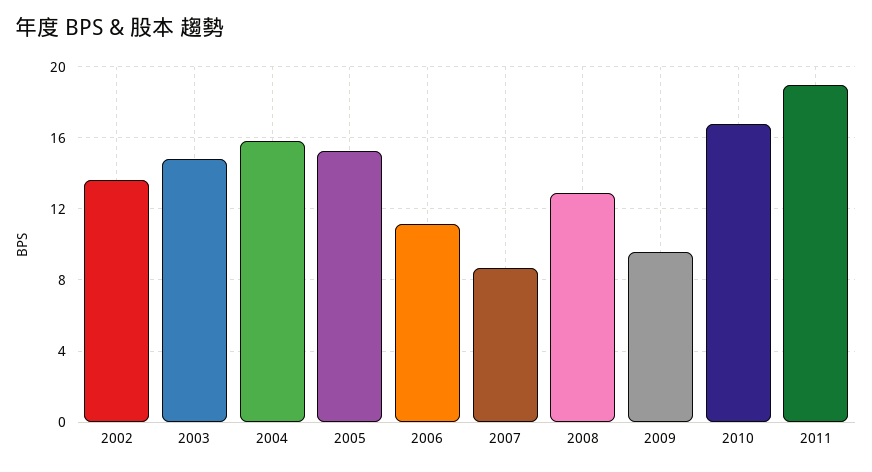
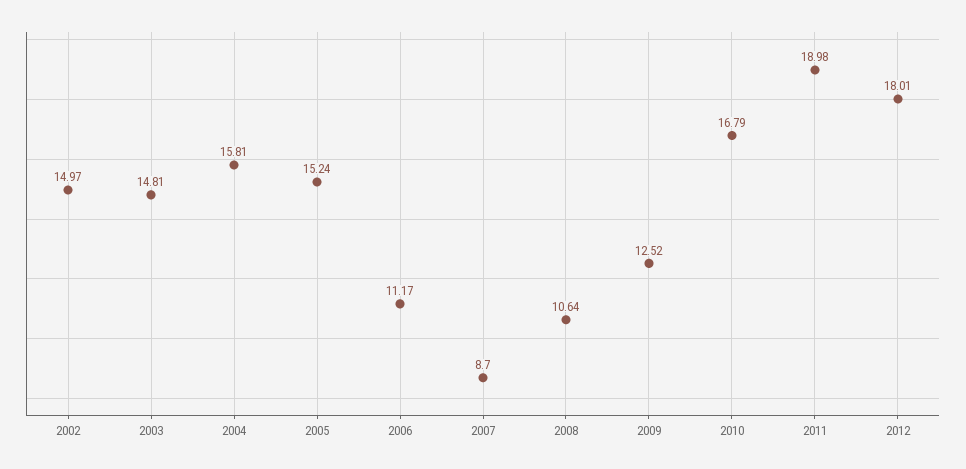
2002: 13.5 -> 14.97
2008: 13 -> 10.64
2009: 9.5 -> 12.52
2012: none -> 18.01

